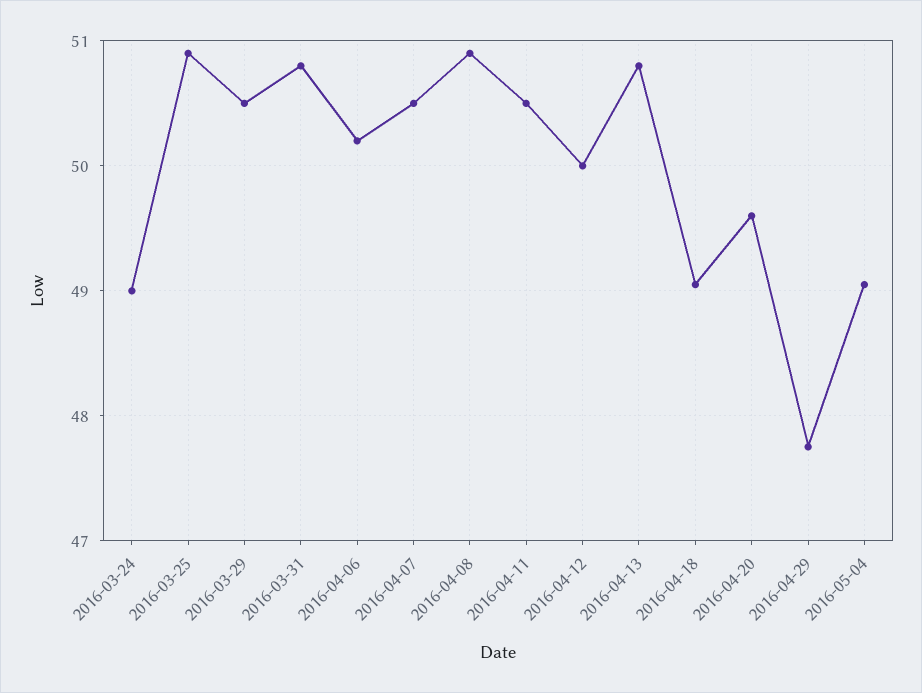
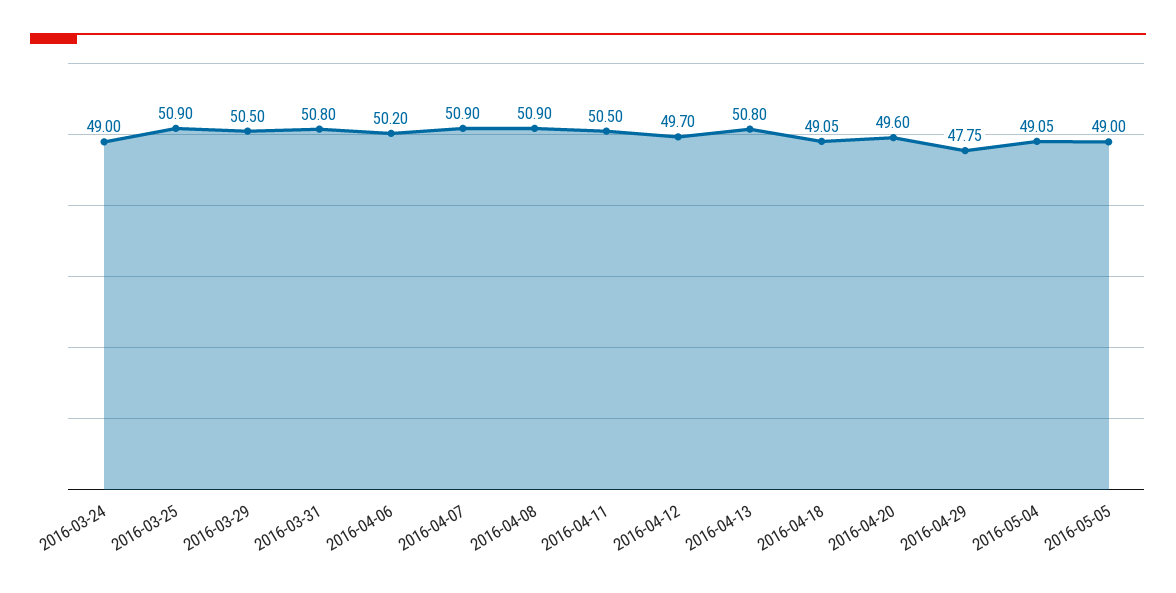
2016-04-07: 50.5 -> 50.9
2016-04-12: 50 -> 49.7
2016-05-05: none -> 49

